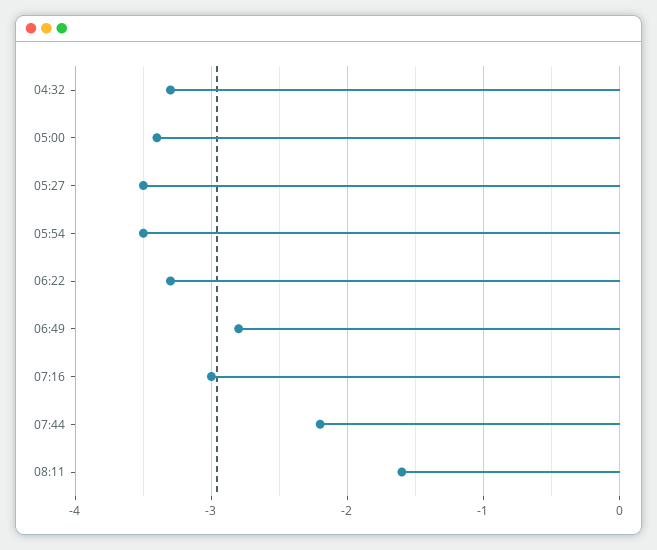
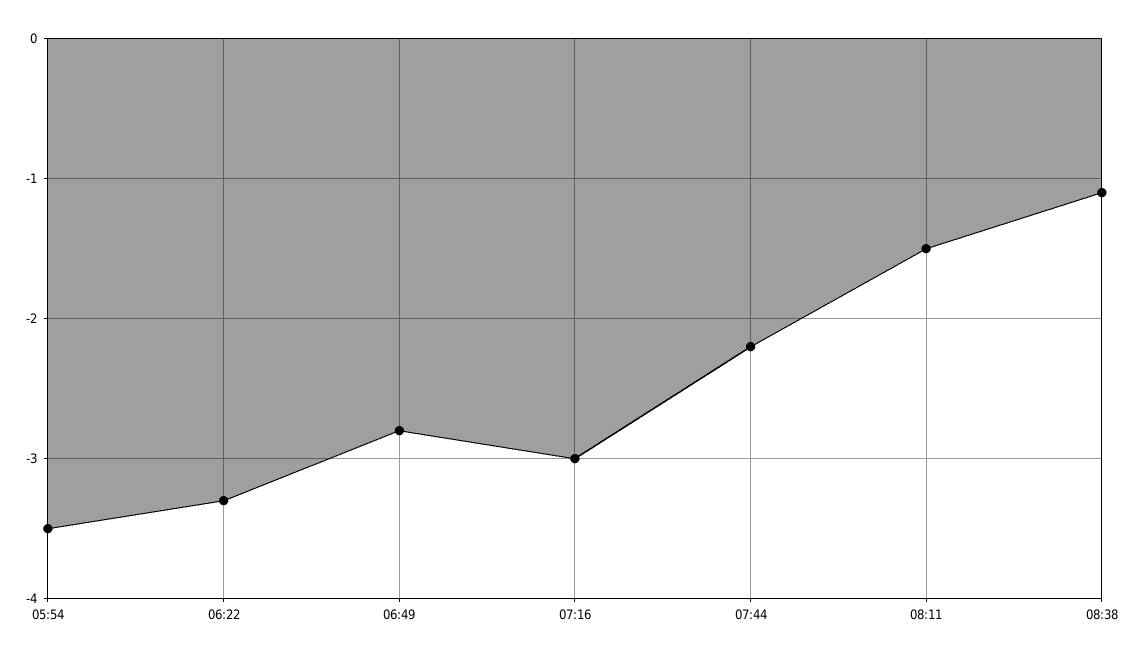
04:32: -3.3 -> none
05:00: -3.4 -> none
05:27: -3.5 -> none
08:11: -1.6 -> -1.5
08:38: none -> -1.1

